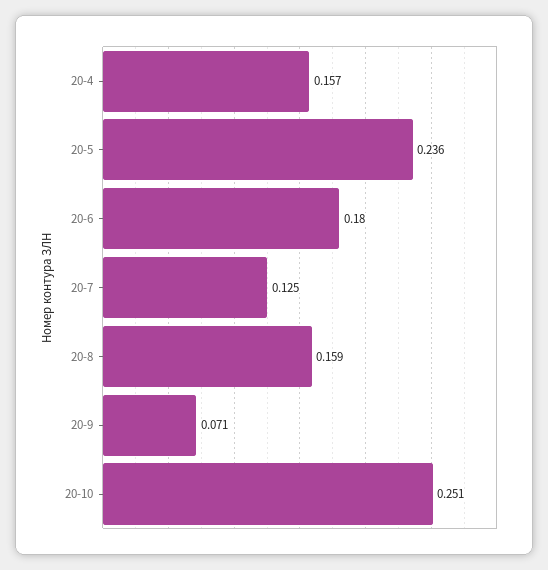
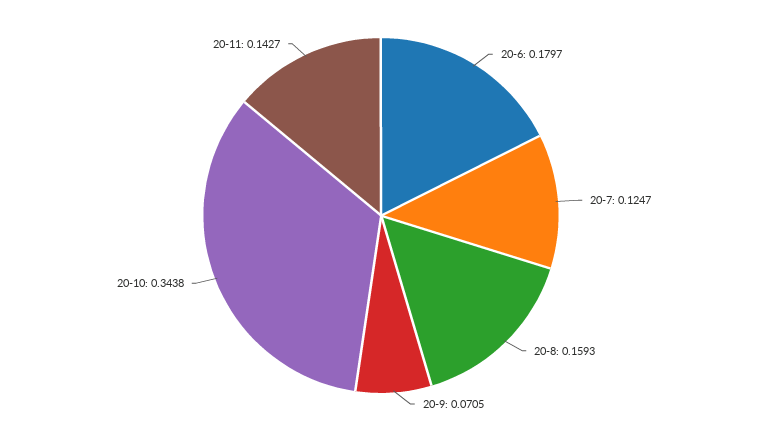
20-4: 0.157 -> none
20-5: 0.236 -> none
20-10: 0.251 -> 0.3438
20-11: none -> 0.1427

